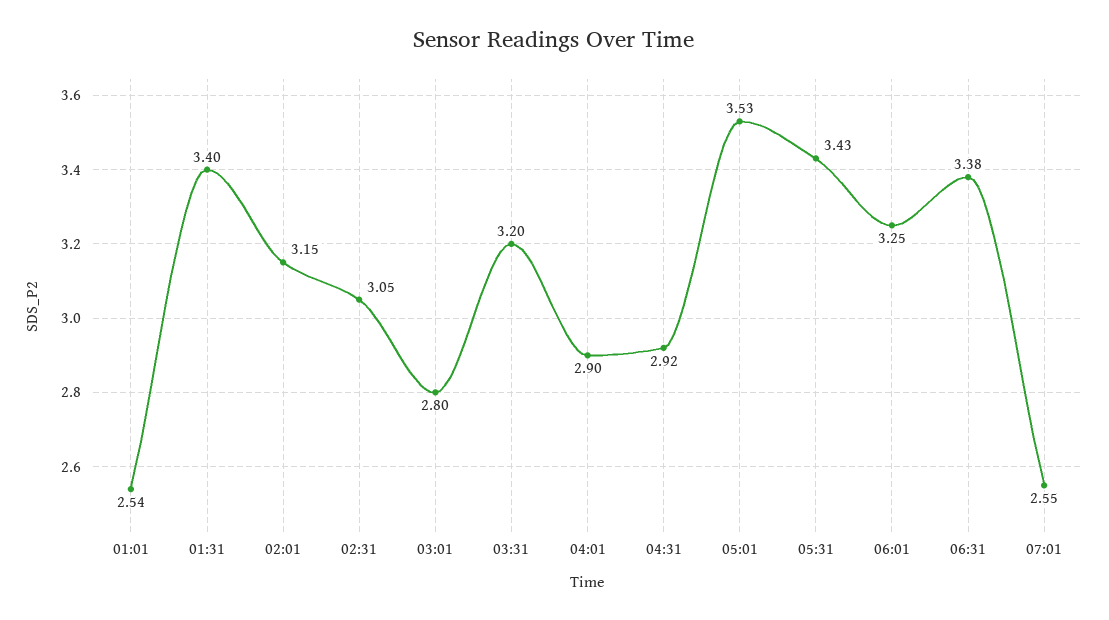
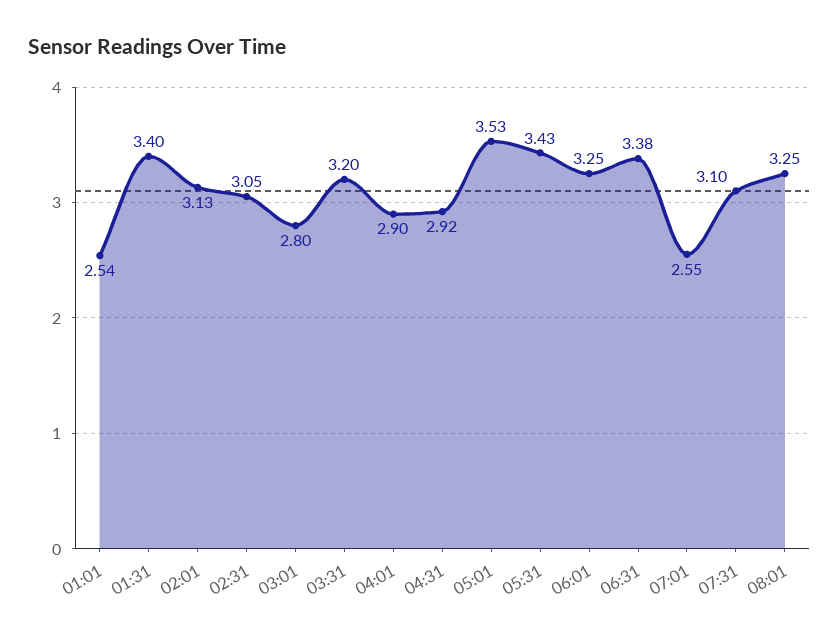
02:01: 3.15 -> 3.13
07:31: none -> 3.1
08:01: none -> 3.25

